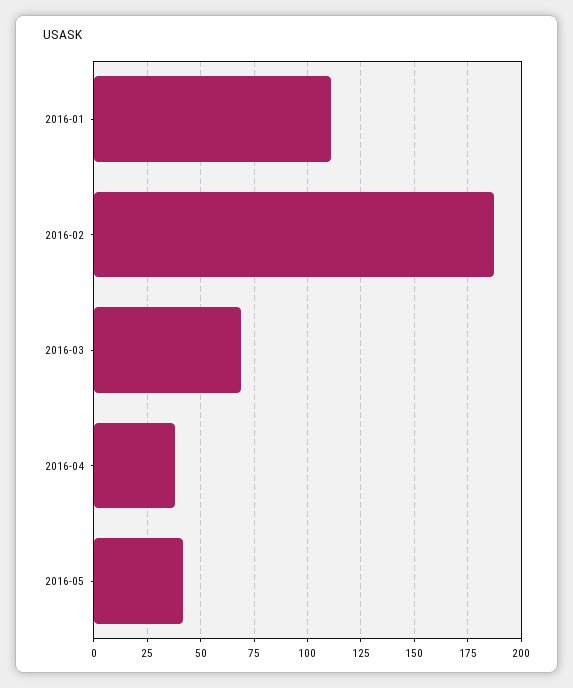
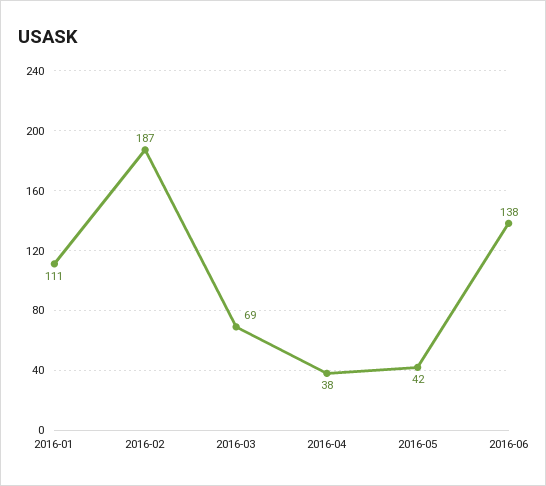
2016-06: none -> 138

